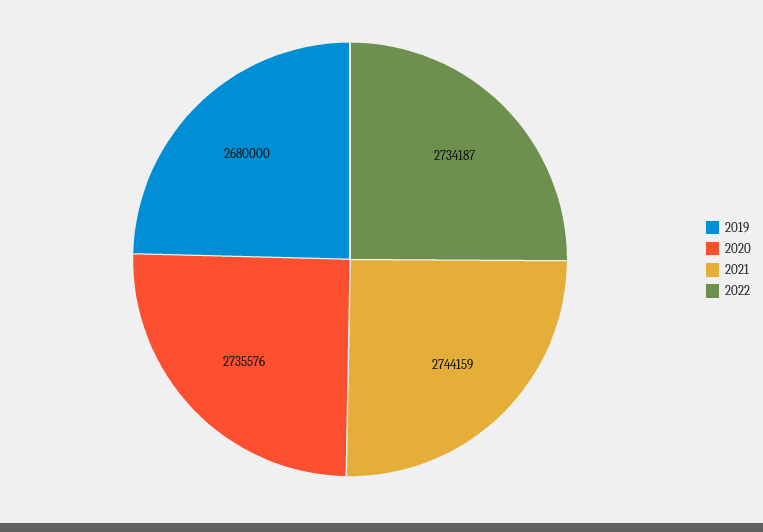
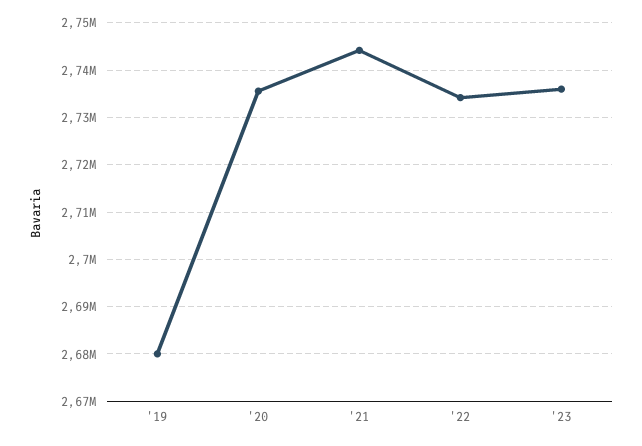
'23: none -> 2736000

